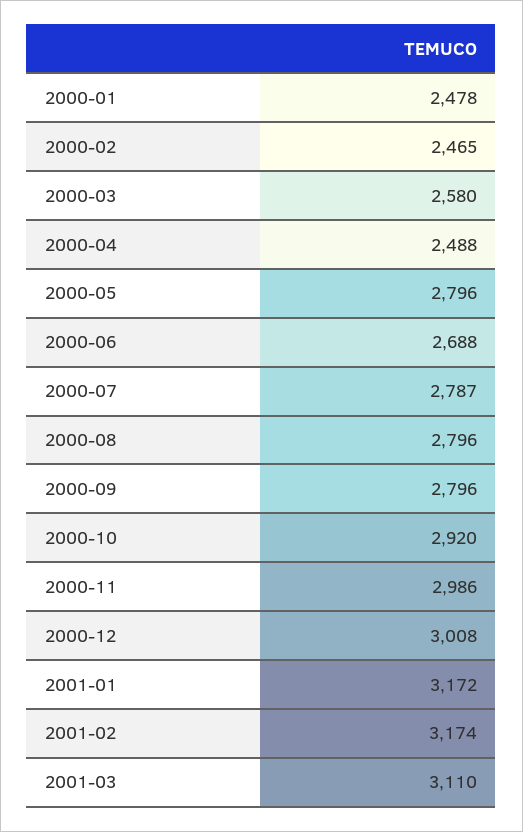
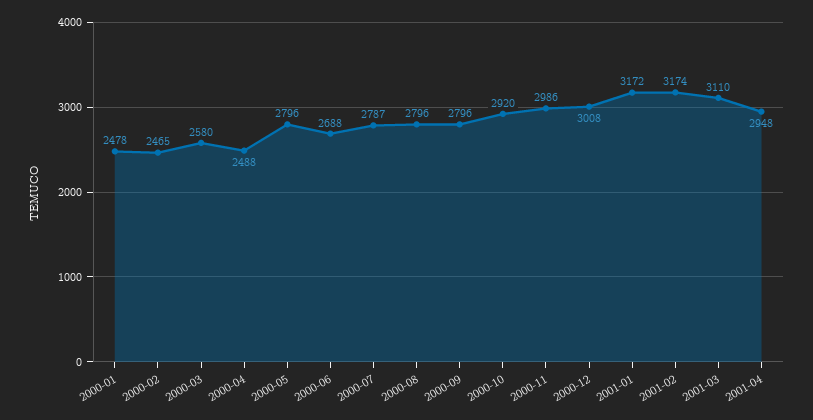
2001-04: none -> 2948

